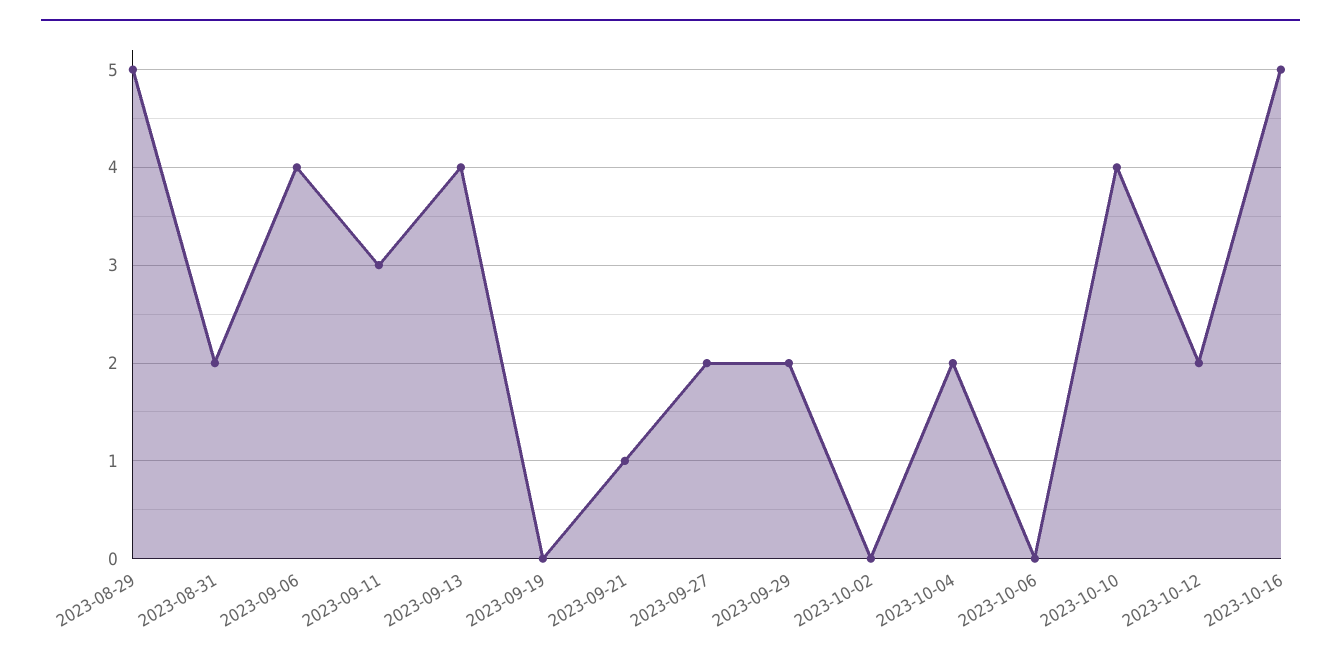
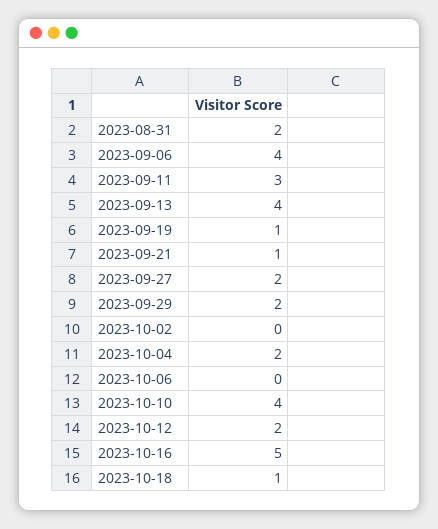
2023-08-29: 5 -> none
2023-09-19: 0 -> 1
2023-10-18: none -> 1

